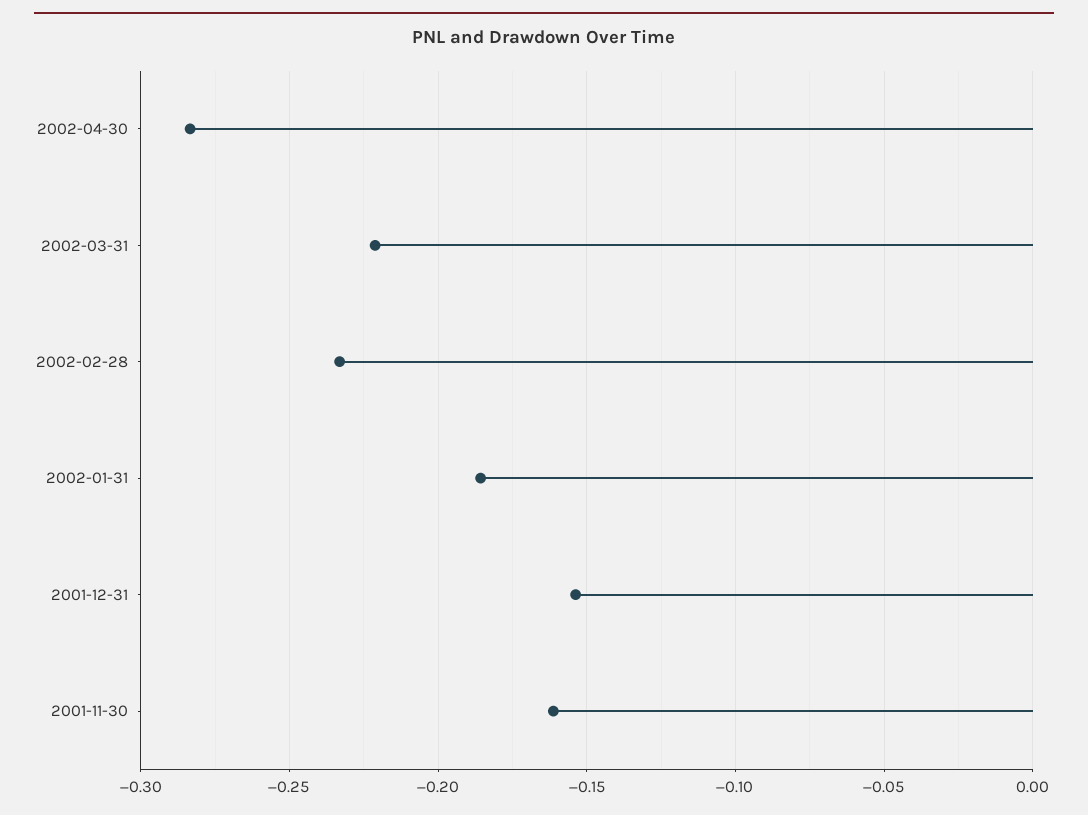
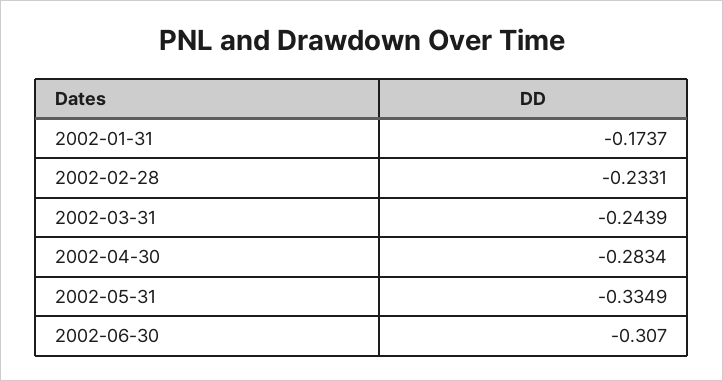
2002-03-31: -0.22 -> -0.2439
2002-01-31: -0.185 -> -0.1737
2001-12-31: -0.155 -> none
2001-11-30: -0.16 -> none
2002-05-31: none -> -0.3349
2002-06-30: none -> -0.307

